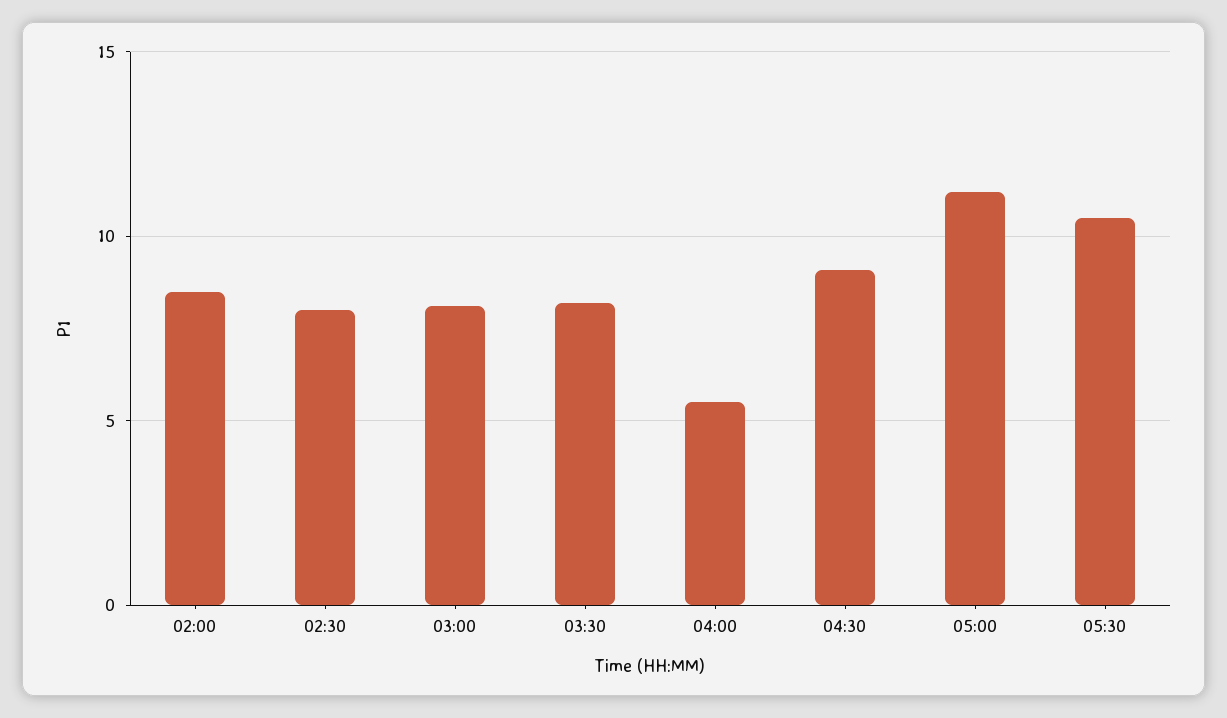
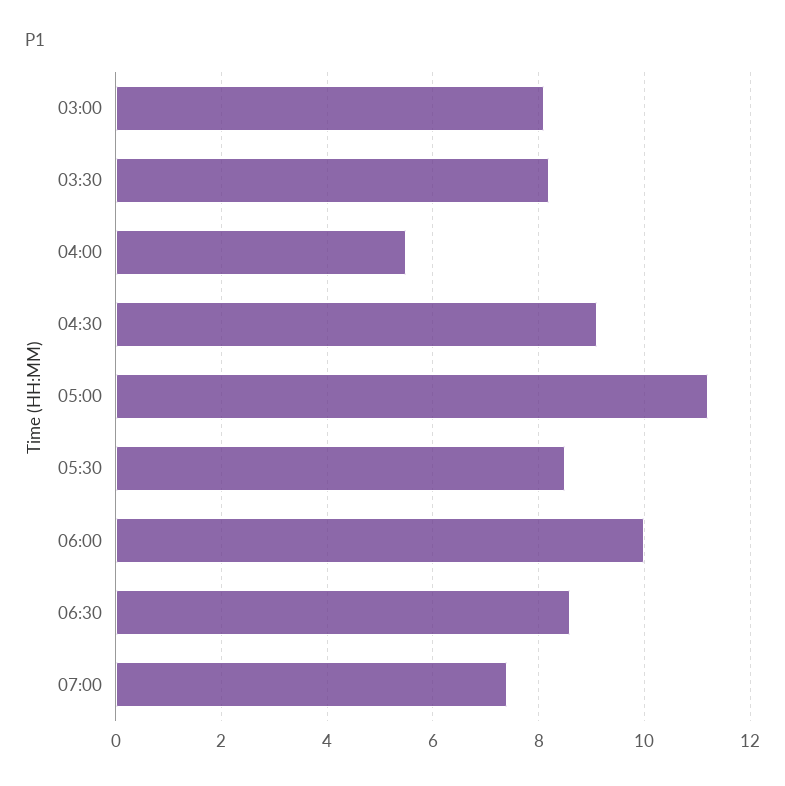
02:00: 8.5 -> none
02:30: 8 -> none
05:30: 10.5 -> 8.5
06:00: none -> 10
06:30: none -> 8.5
07:00: none -> 7.5

